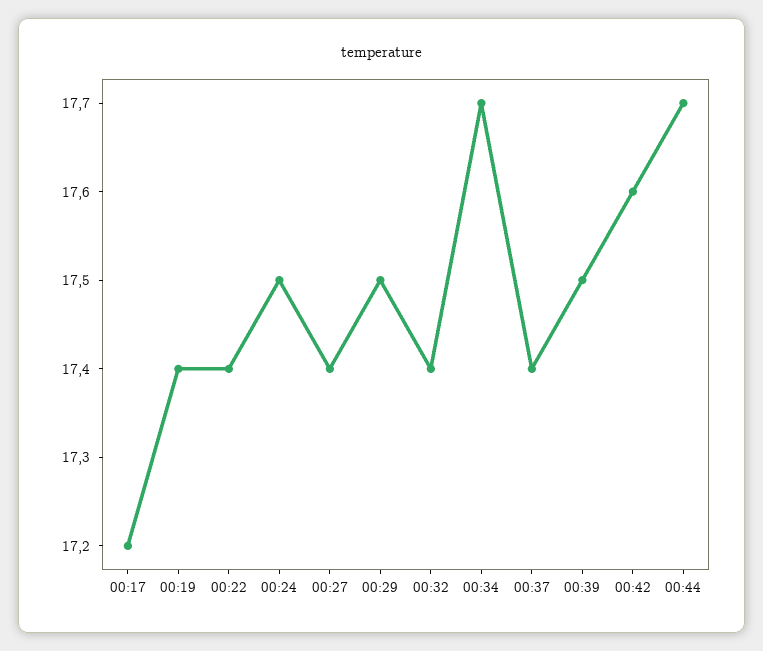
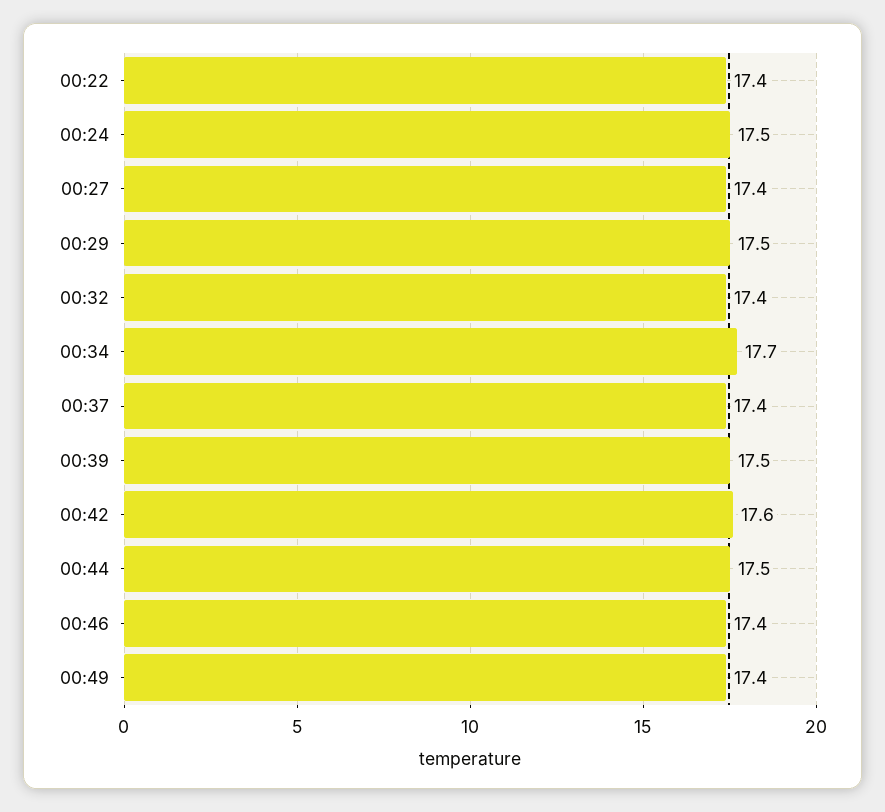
00:17: 17.2 -> none
00:19: 17.4 -> none
00:44: 17.7 -> 17.5
00:46: none -> 17.4
00:49: none -> 17.4

